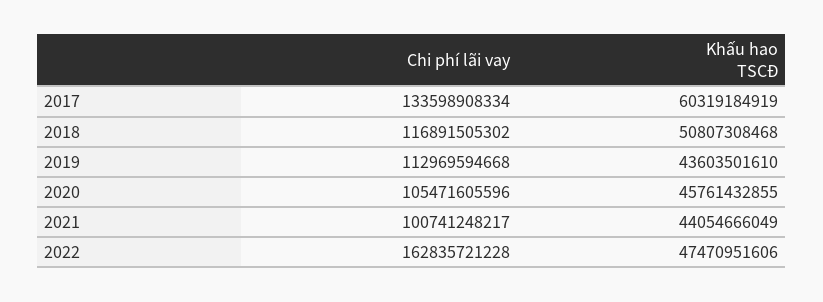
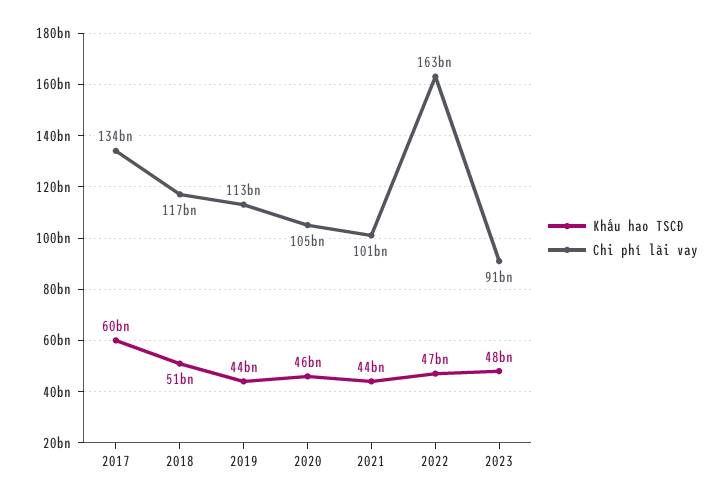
Khấu hao TSCĐ, 2023: none -> 48000000000
Chi phí lãi vay, 2023: none -> 91000000000

